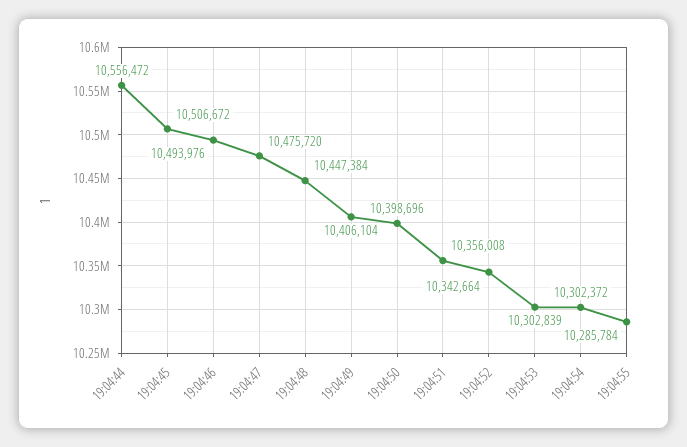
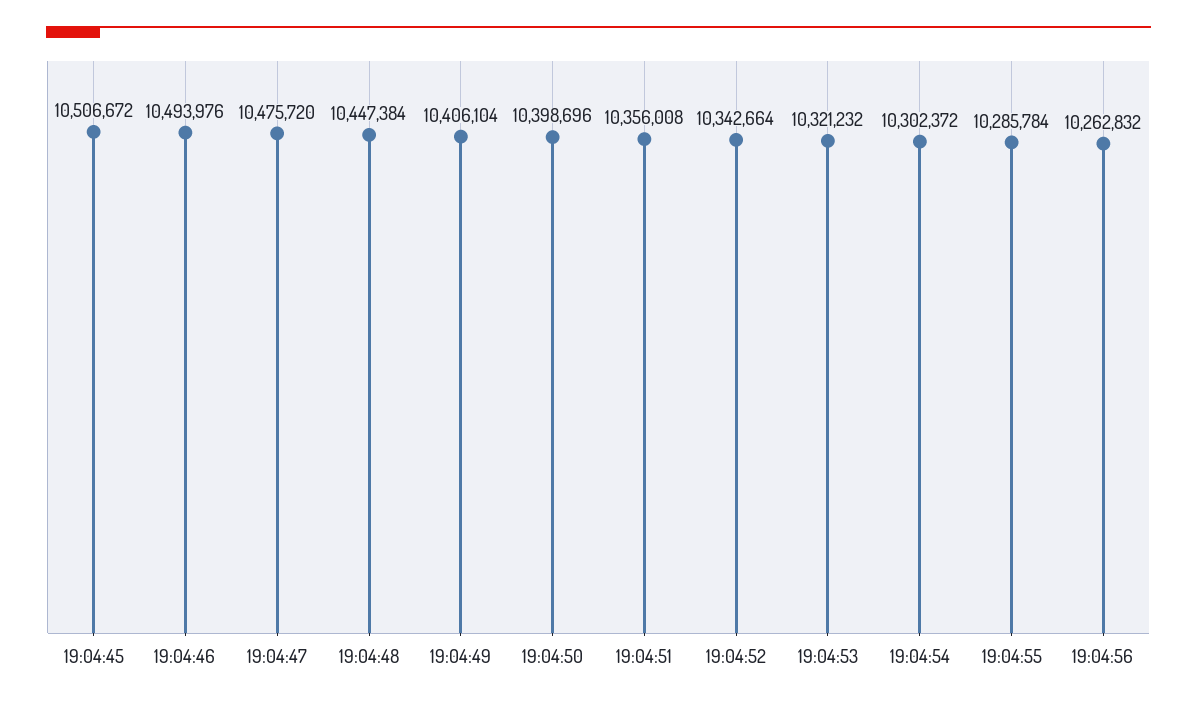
19:04:44: 10556472 -> none
19:04:53: 10302839 -> 10321232
19:04:56: none -> 10262832

